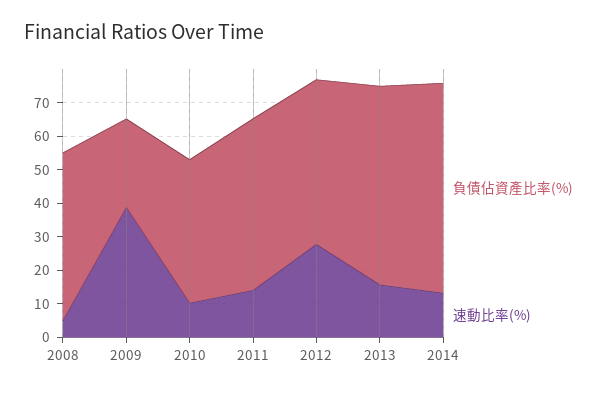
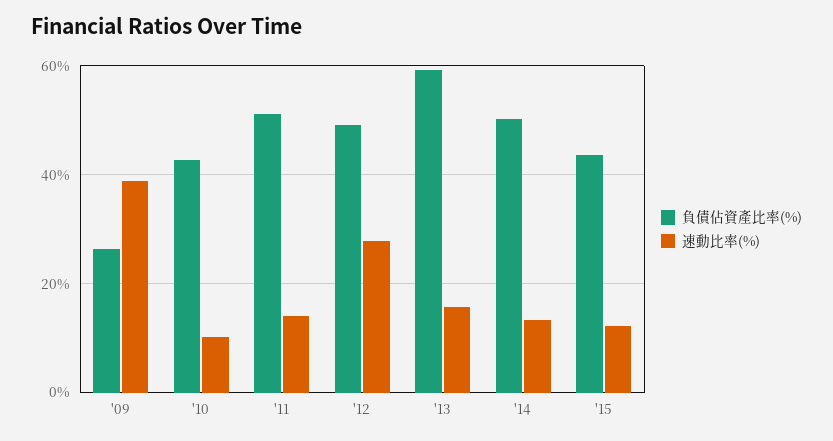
負債佔資產比率(%), 2008: 50 -> none
速動比率(%), 2008: 5 -> none
負債佔資產比率(%), 2014: 62.5 -> 50
負債佔資產比率(%), '15: none -> 44
速動比率(%), '15: none -> 12

